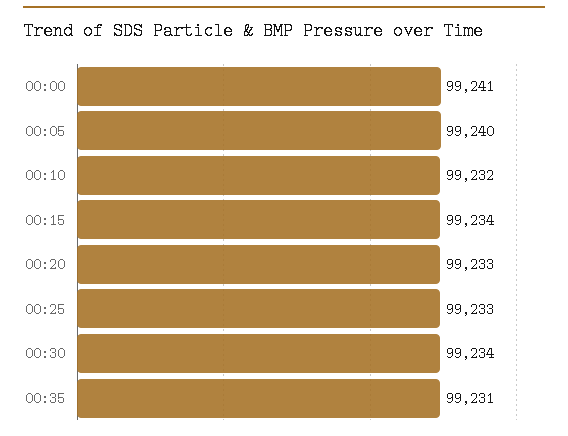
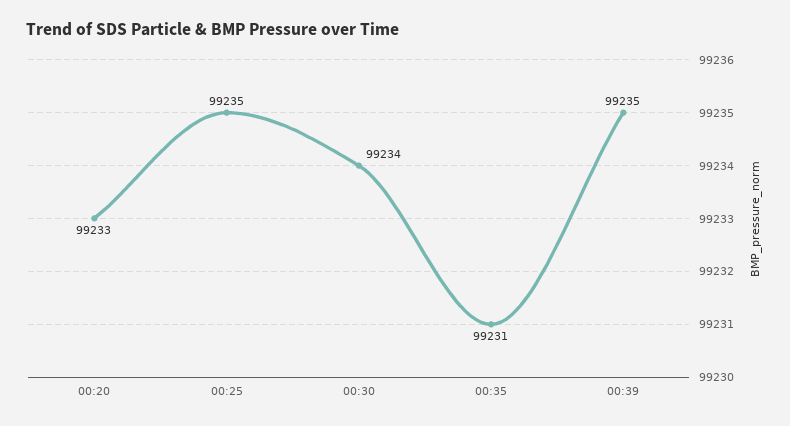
00:00: 99241 -> none
00:05: 99240 -> none
00:10: 99232 -> none
00:15: 99234 -> none
00:25: 99233 -> 99235
00:39: none -> 99235

